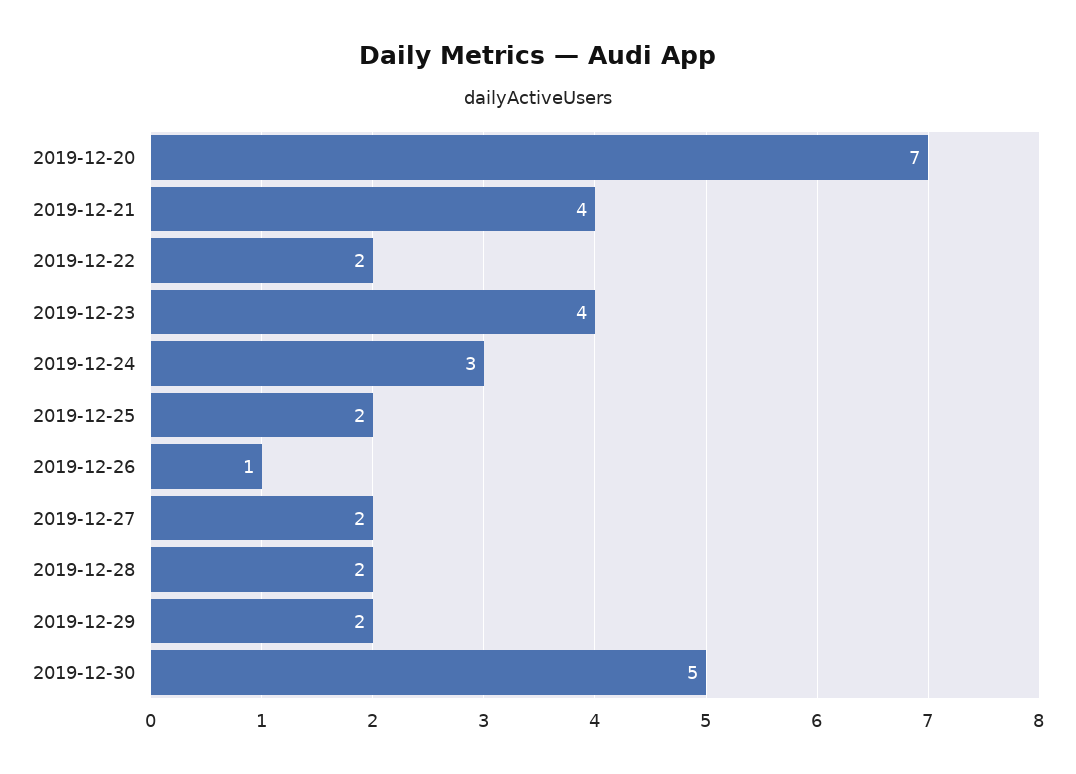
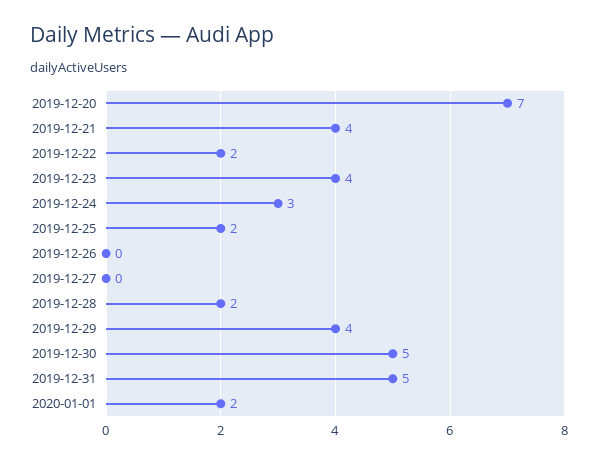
2019-12-26: 1 -> 0
2019-12-27: 2 -> 0
2019-12-29: 2 -> 4
2019-12-31: none -> 5
2020-01-01: none -> 2

